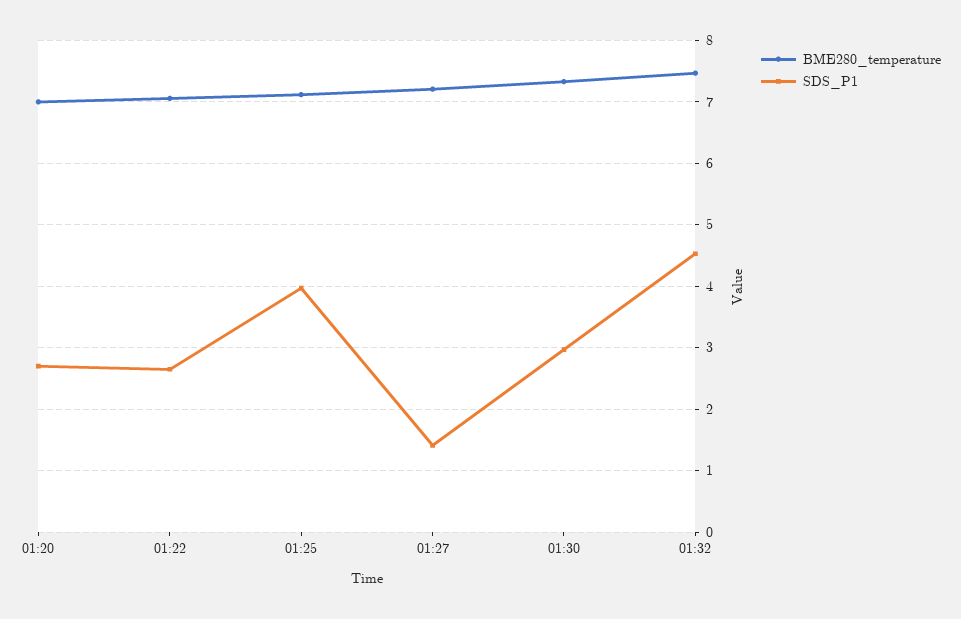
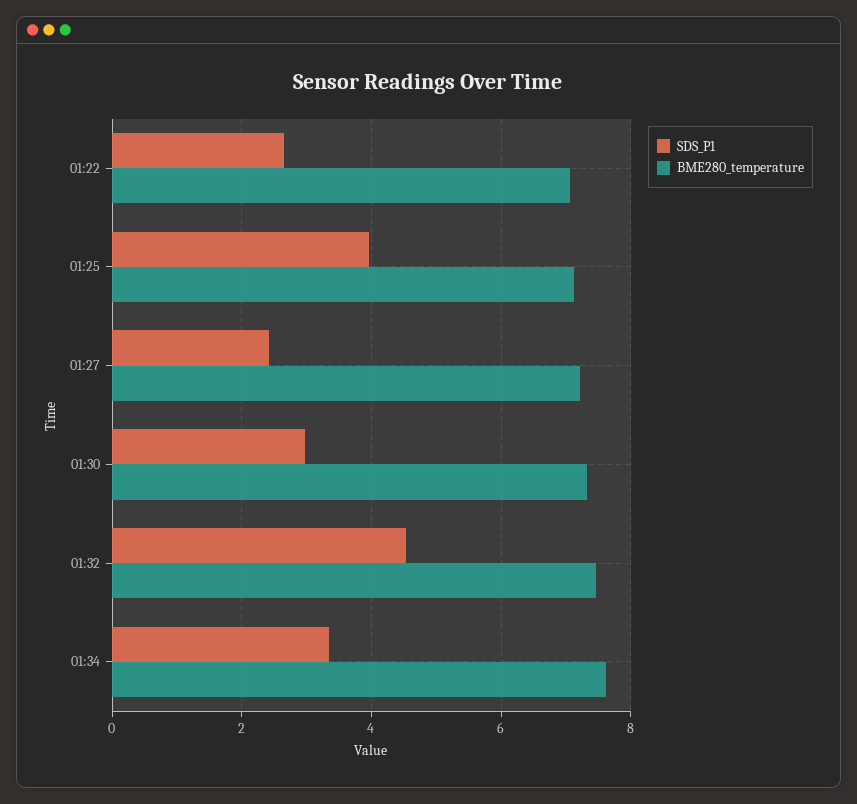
BME280_temperature, 01:20: 7 -> none
SDS_P1, 01:20: 2.7 -> none
SDS_P1, 01:27: 1.4 -> 2.4
SDS_P1, 01:34: none -> 3.4
BME280_temperature, 01:34: none -> 7.6

